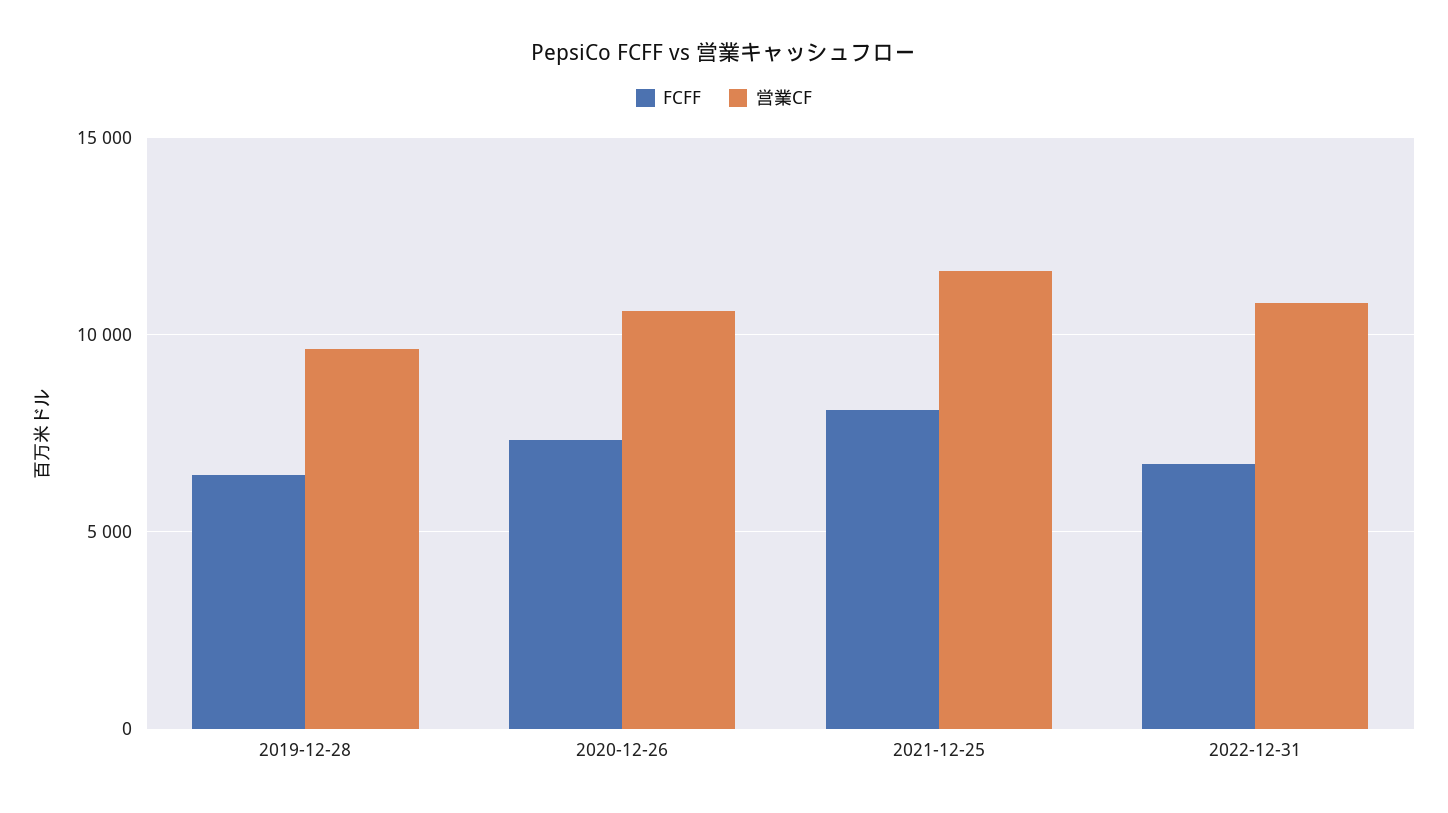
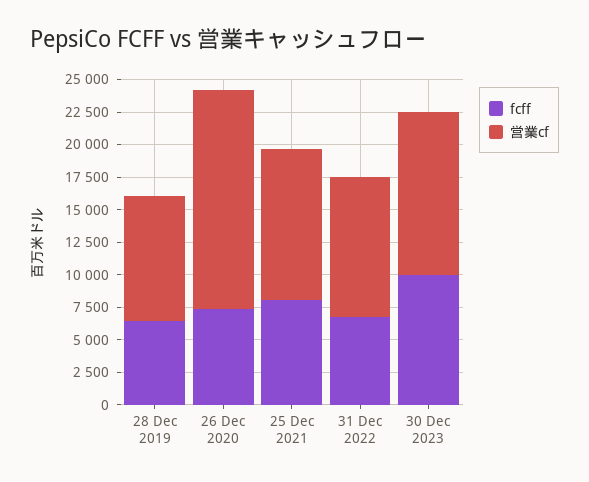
営業CF, 2020-12-26: 10500 -> 17500
FCFF, 30 Dec 2023: none -> 10000
営業CF, 30 Dec 2023: none -> 12500

